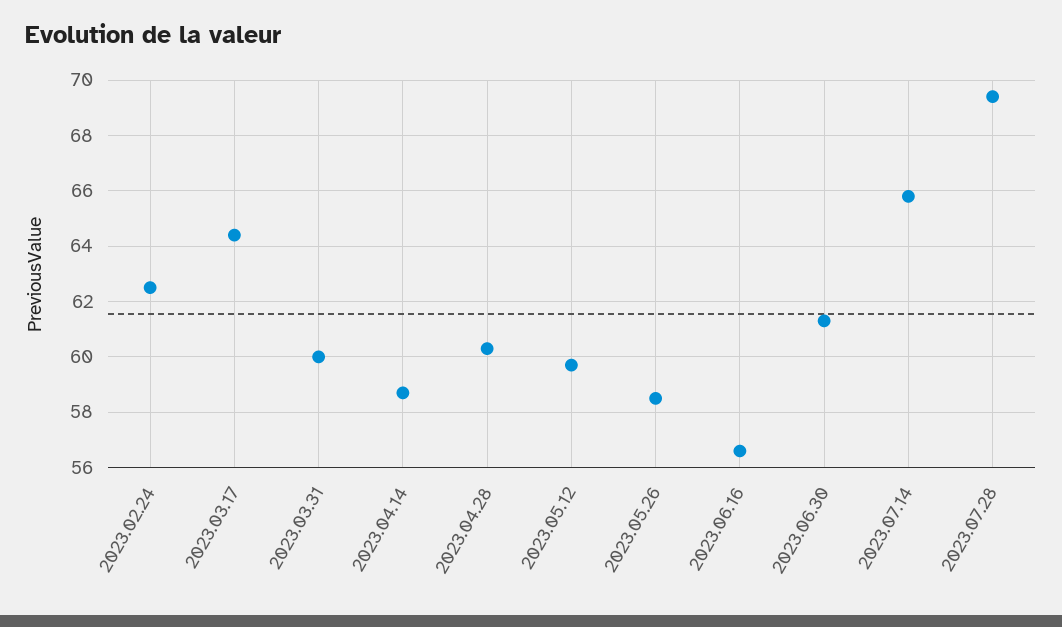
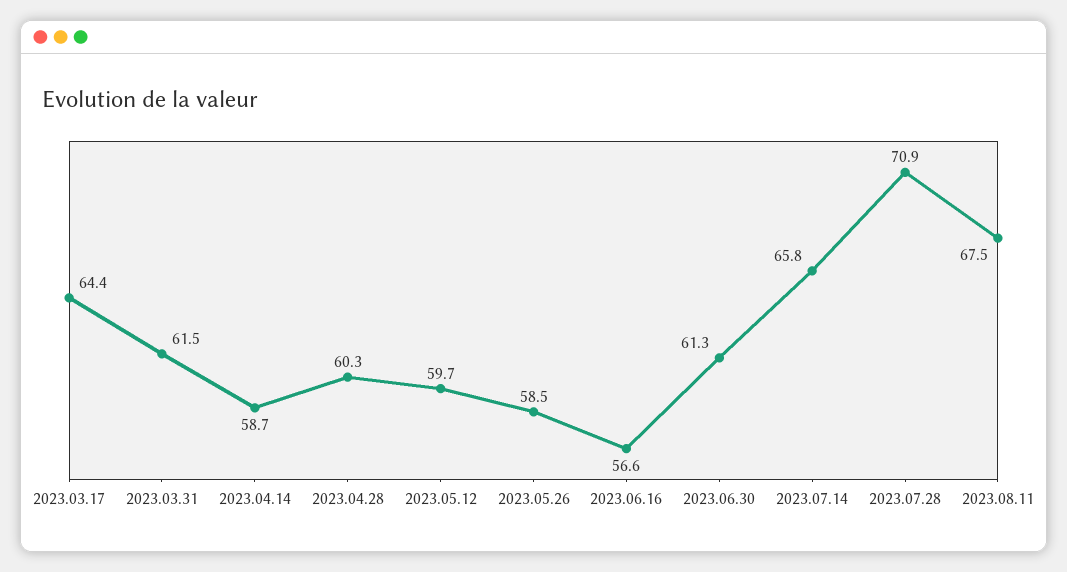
2023.02.24: 62.5 -> none
2023.03.31: 60 -> 61.5
2023.07.28: 69.5 -> 70.9
2023.08.11: none -> 67.5

